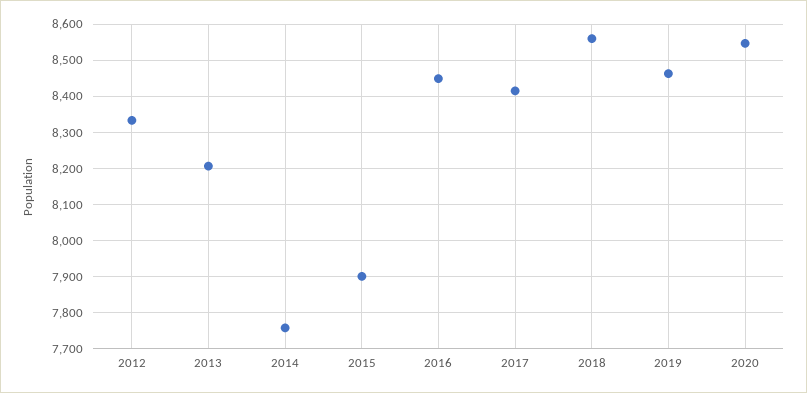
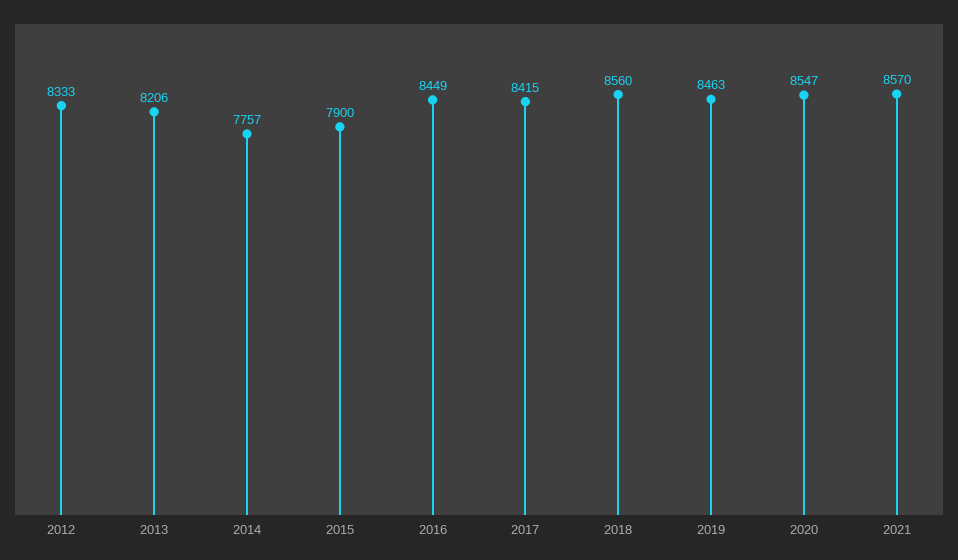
2021: none -> 8570

